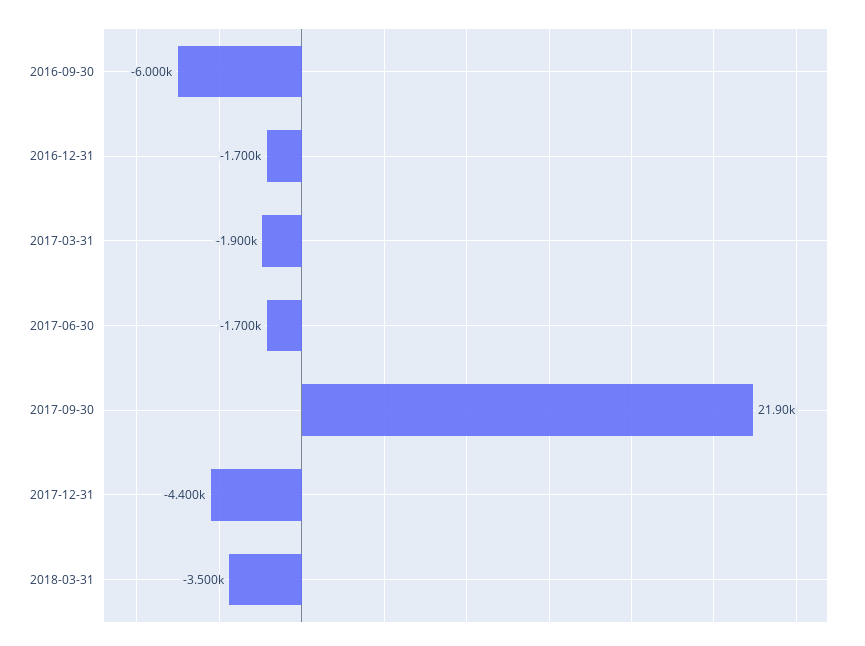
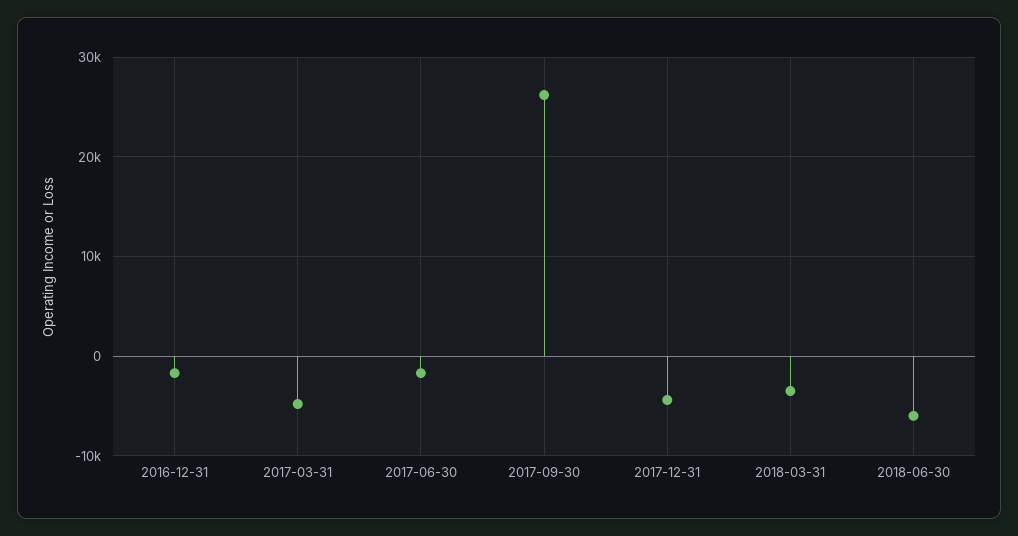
2016-09-30: -6000 -> none
2017-03-31: -1900 -> -5000
2017-09-30: 21900 -> 26000
2018-06-30: none -> -6000

